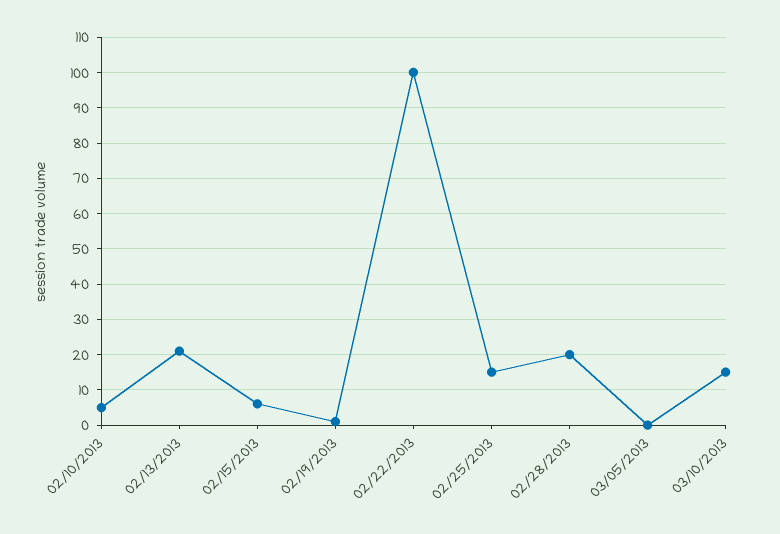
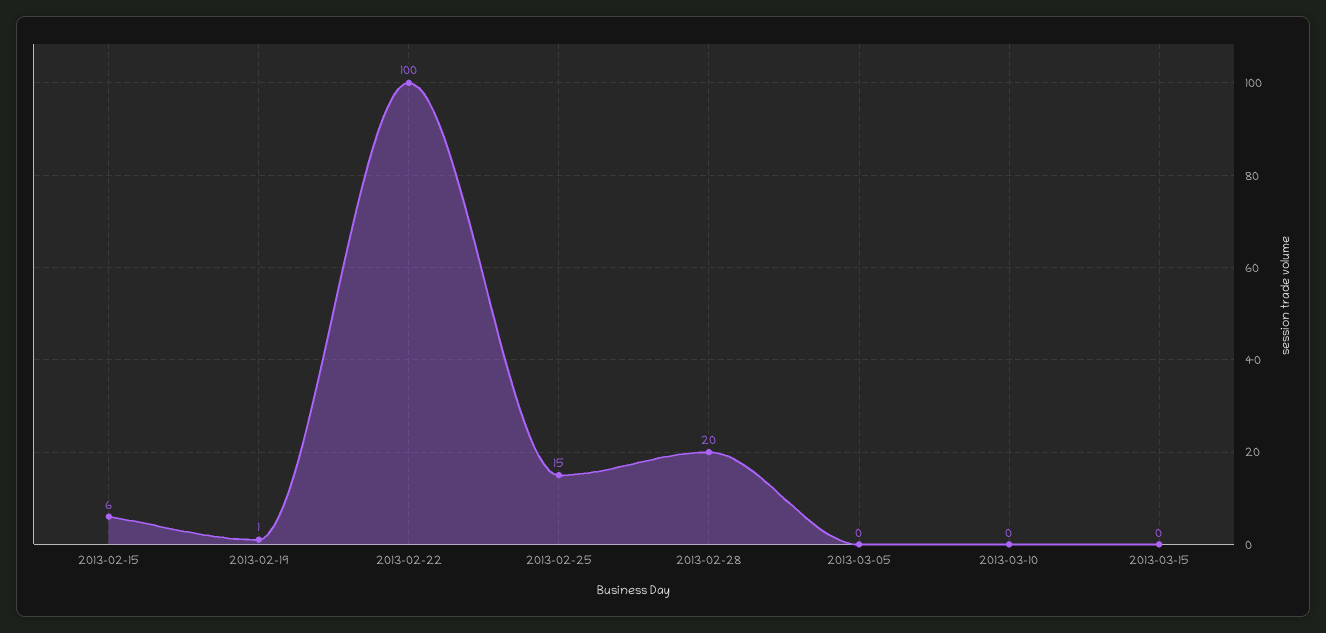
02/10/2013: 5 -> none
02/13/2013: 20 -> none
03/10/2013: 15 -> 0
2013-03-15: none -> 0

